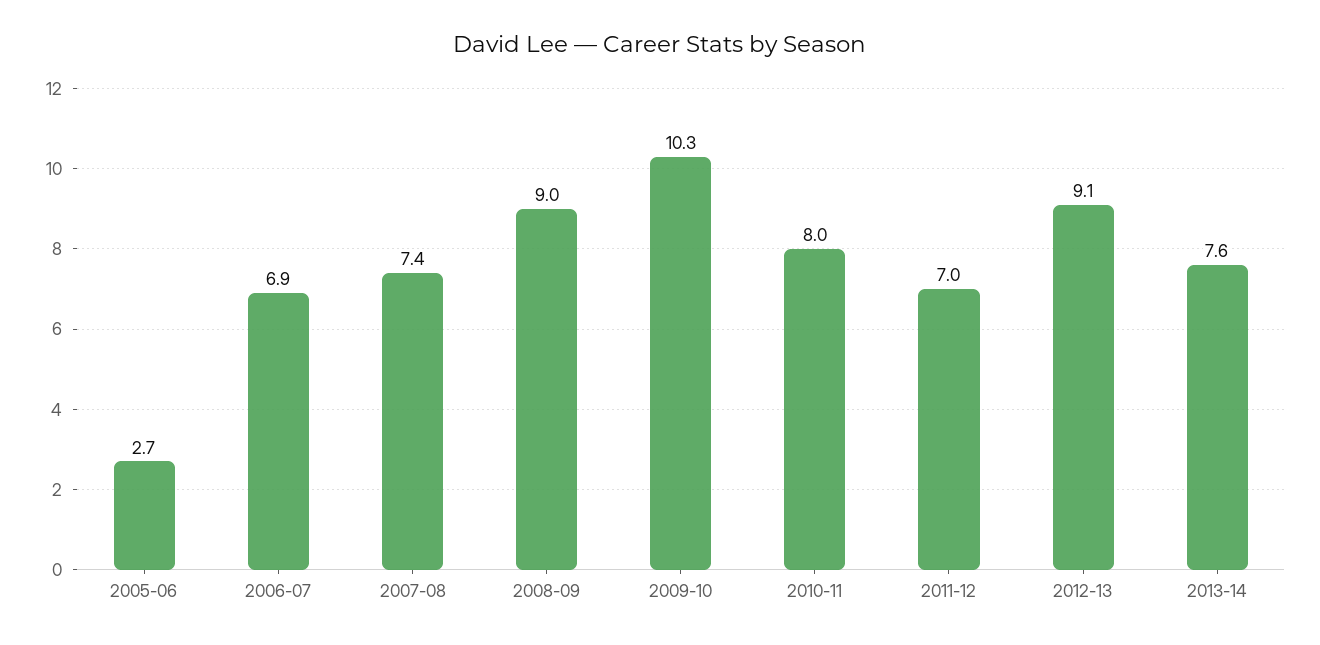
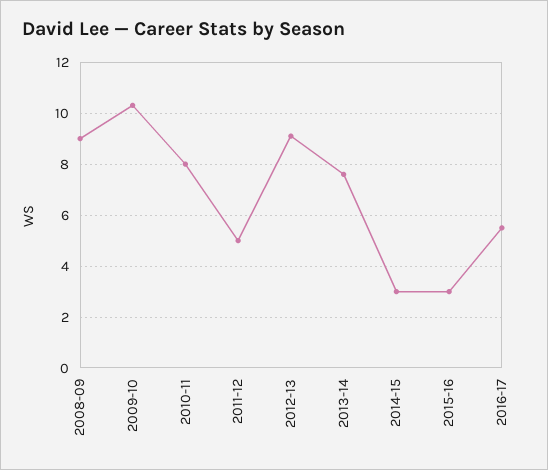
2005-06: 2.7 -> none
2006-07: 6.9 -> none
2007-08: 7.4 -> none
2011-12: 7 -> 5
2014-15: none -> 3
2015-16: none -> 3
2016-17: none -> 5.5

